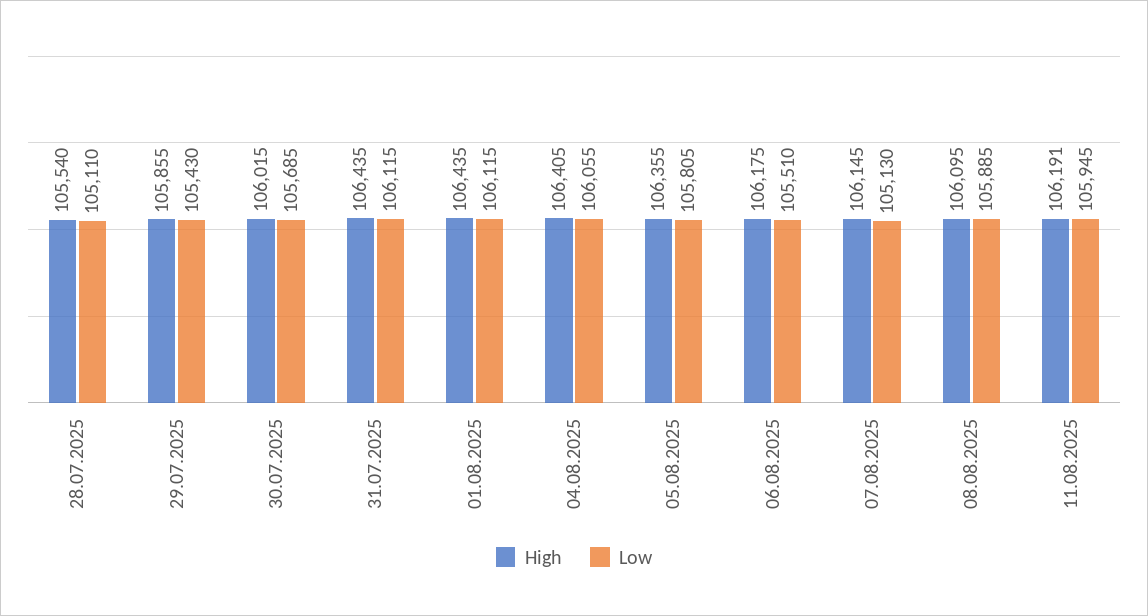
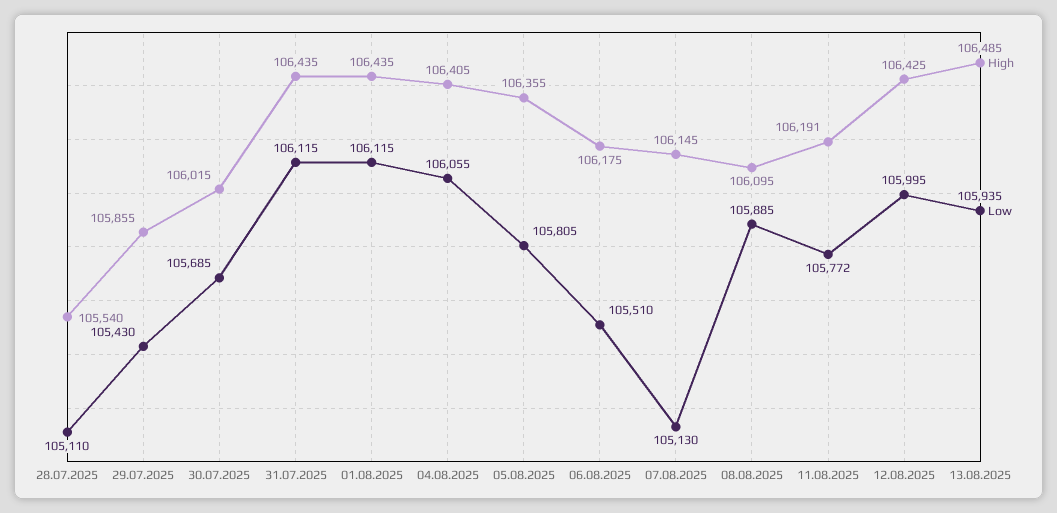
Low, 11.08.2025: 105945 -> 105772
High, 12.08.2025: none -> 106425
Low, 12.08.2025: none -> 105995
High, 13.08.2025: none -> 106485
Low, 13.08.2025: none -> 105935

